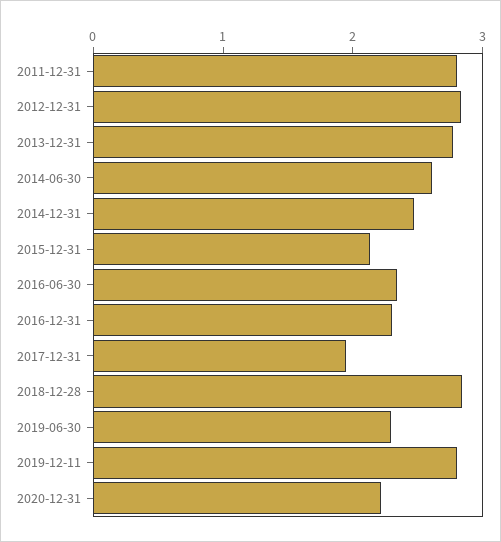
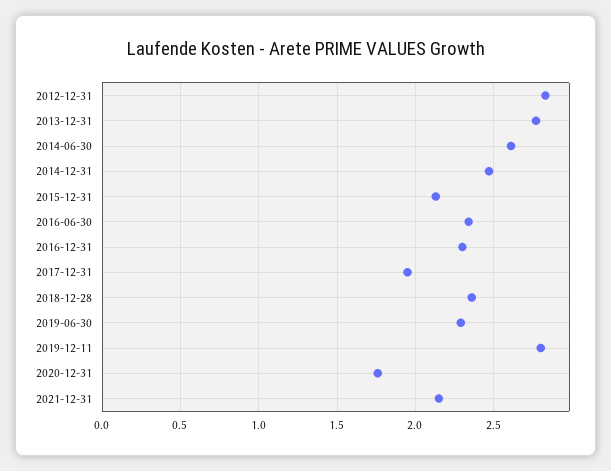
2011-12-31: 2.8 -> none
2018-12-28: 2.8 -> 2.35
2020-12-31: 2.2 -> 1.75
2021-12-31: none -> 2.15

